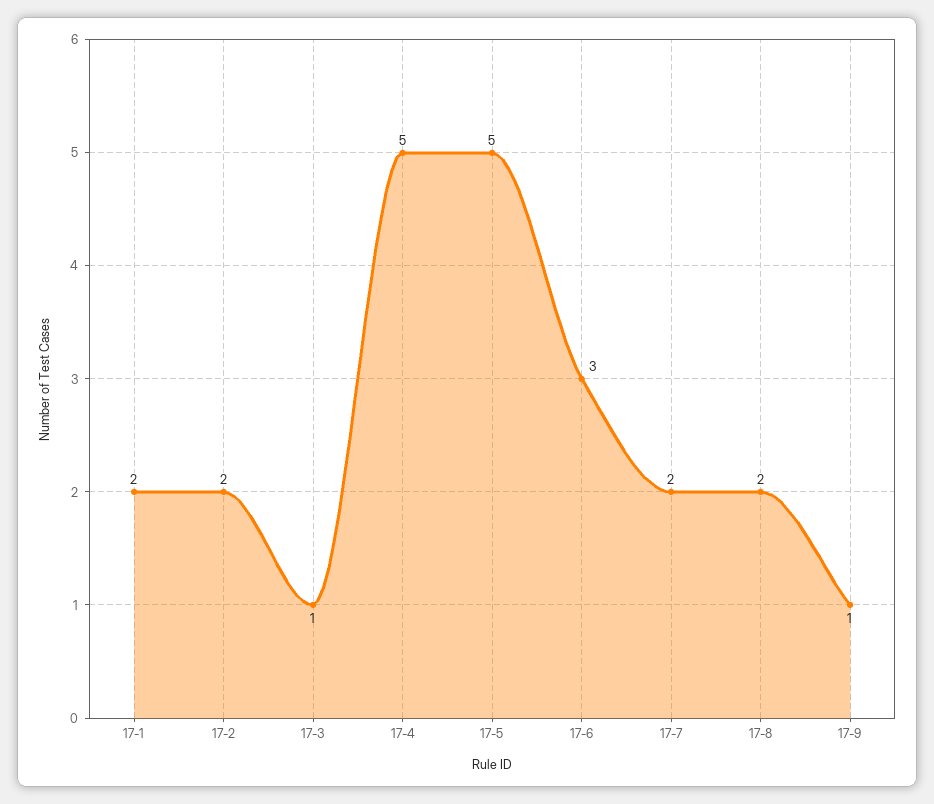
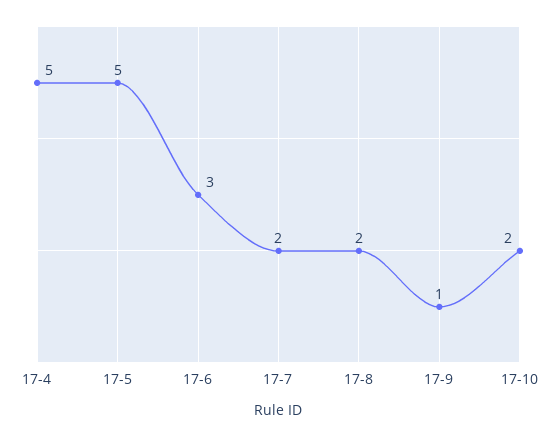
17-1: 2 -> none
17-2: 2 -> none
17-3: 1 -> none
17-10: none -> 2

